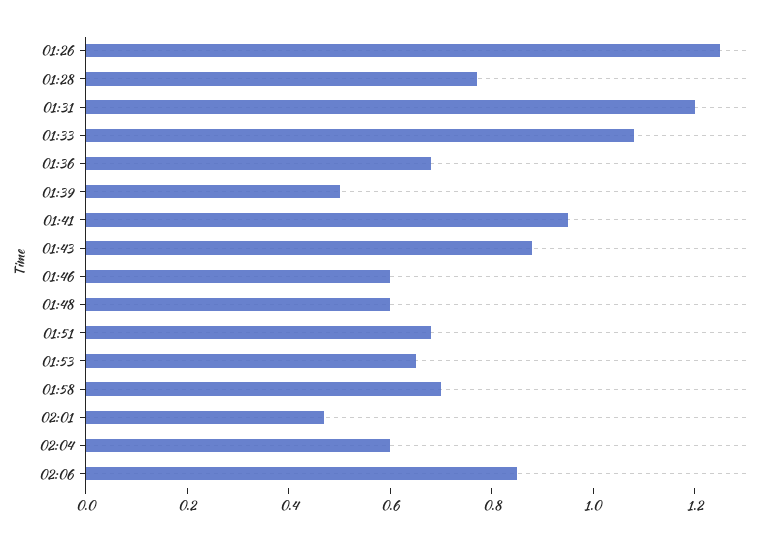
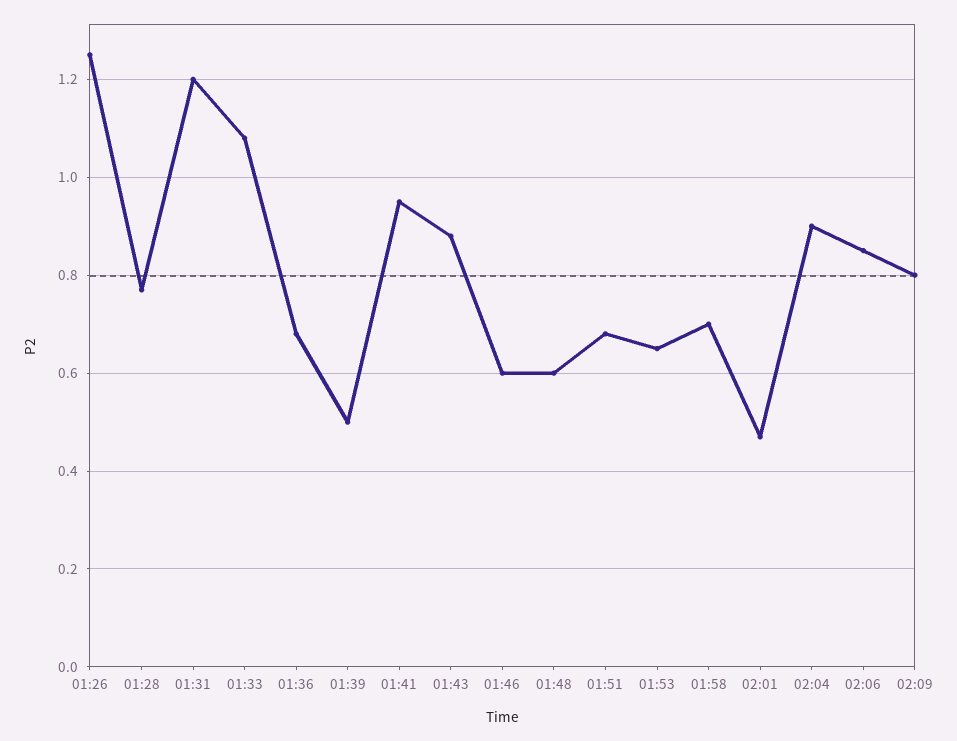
02:04: 0.6 -> 0.9
02:09: none -> 0.8

